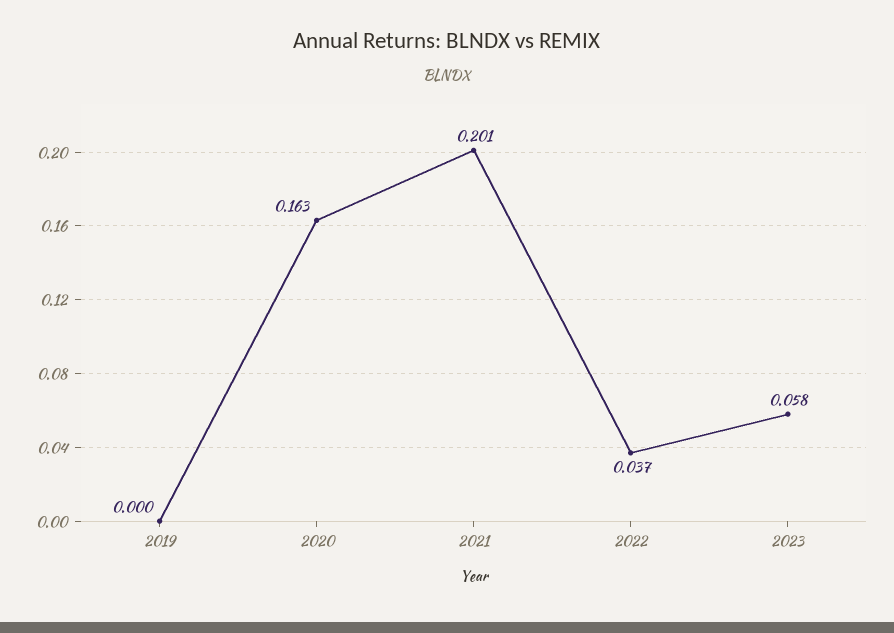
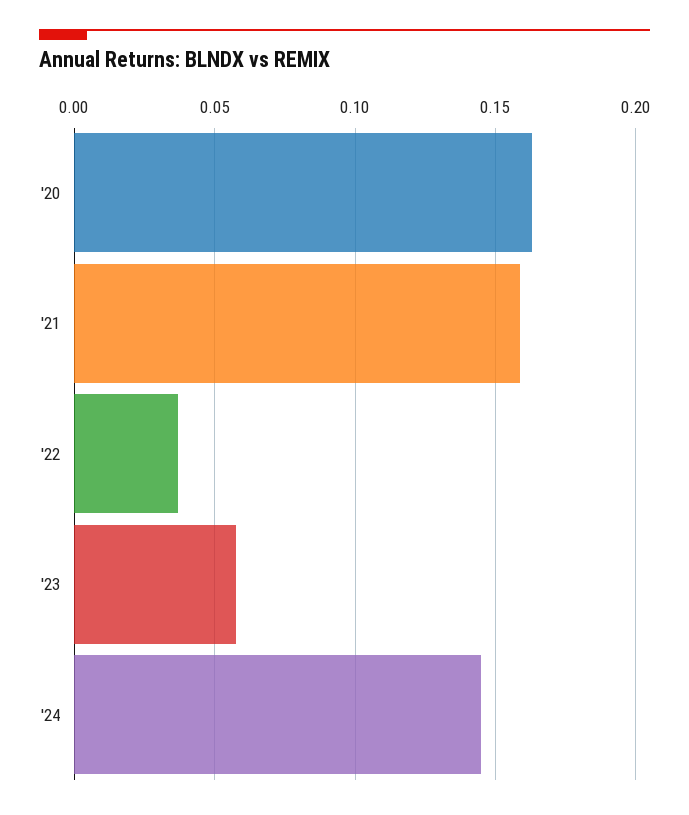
2019: 0 -> none
2021: 0.201 -> 0.16
'24: none -> 0.145

